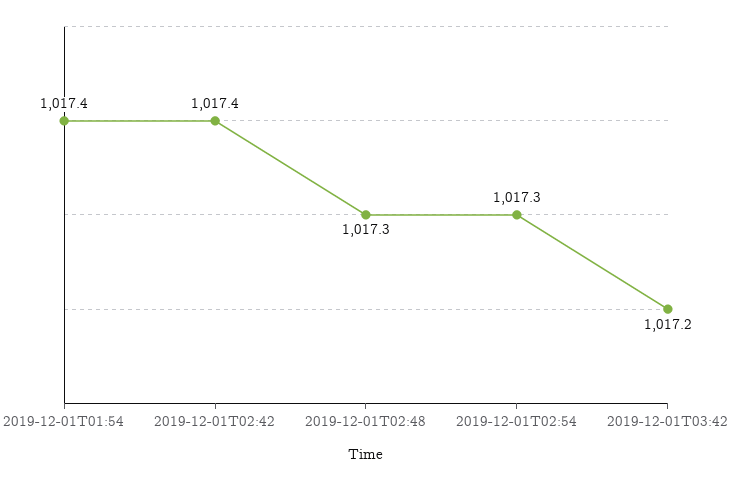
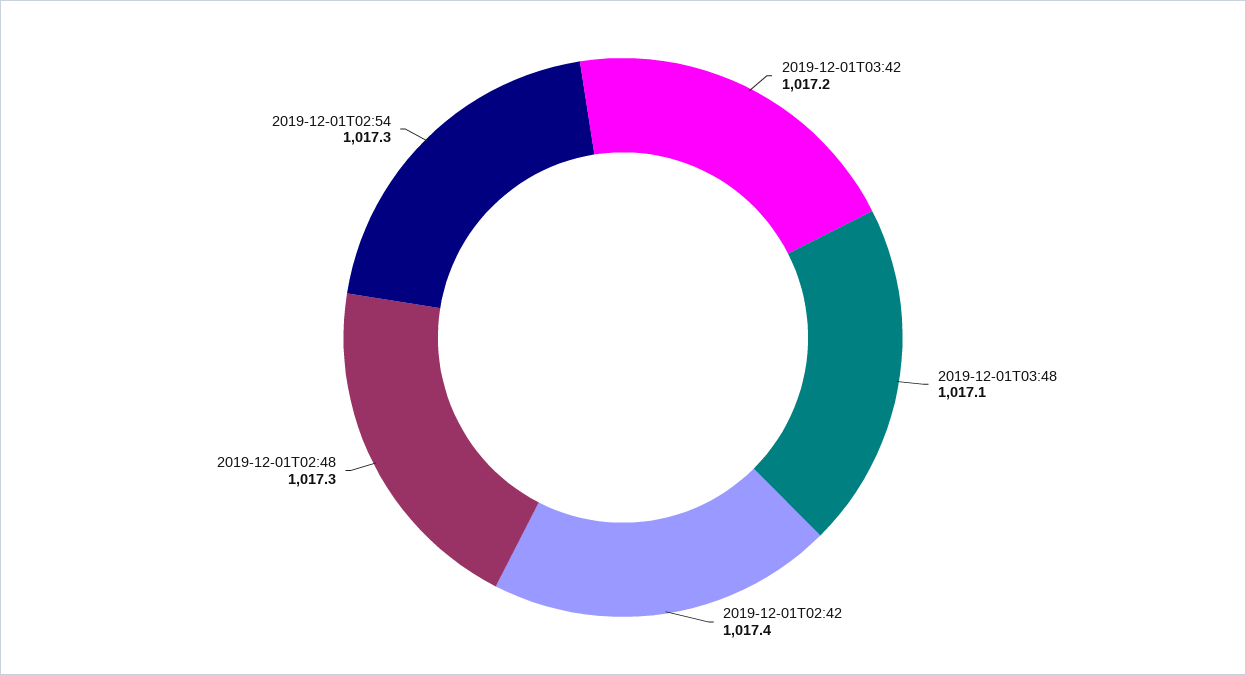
2019-12-01T01:54: 1017.4 -> none
2019-12-01T03:48: none -> 1017.1

